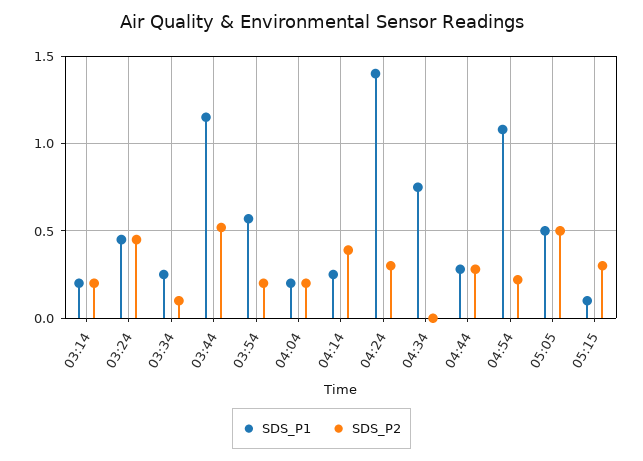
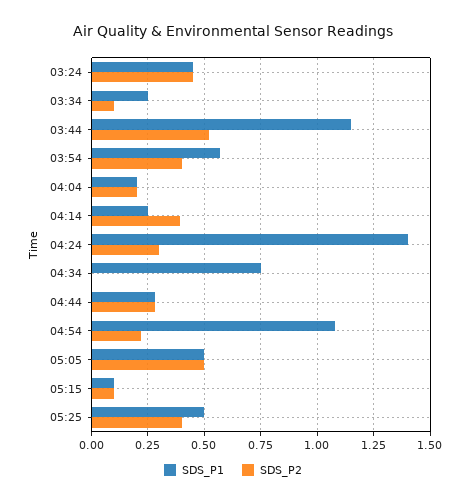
SDS_P1, 03:14: 0.2 -> none
SDS_P2, 03:14: 0.2 -> none
SDS_P2, 03:54: 0.2 -> 0.4
SDS_P2, 05:15: 0.3 -> 0.1
SDS_P1, 05:25: none -> 0.5
SDS_P2, 05:25: none -> 0.4

